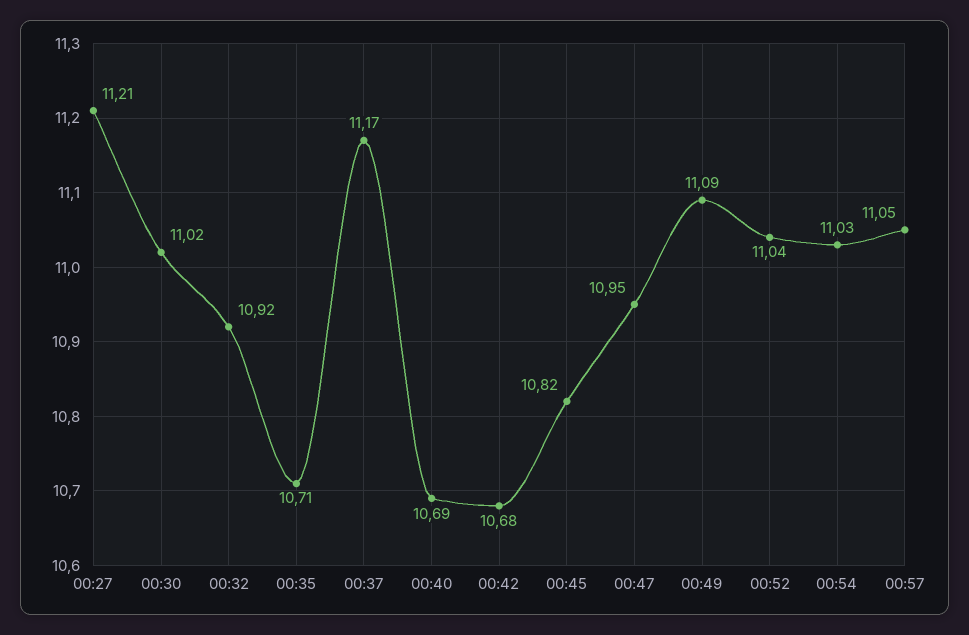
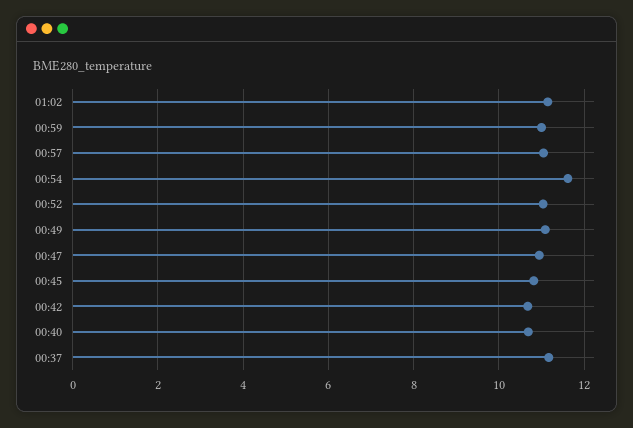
00:27: 11.21 -> none
00:30: 11.02 -> none
00:32: 10.92 -> none
00:35: 10.71 -> none
00:54: 11.03 -> 11.6
01:02: none -> 11.2
00:59: none -> 11

